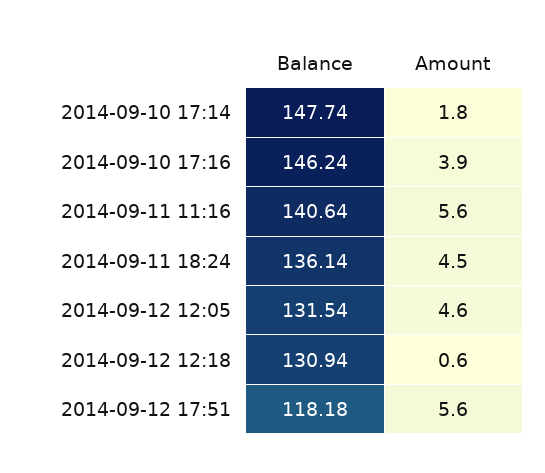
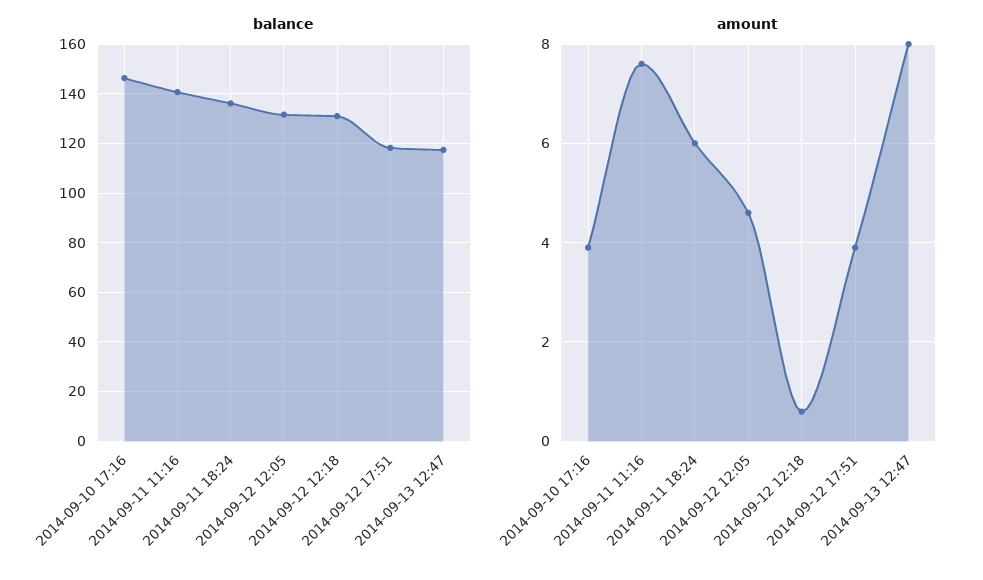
Balance, 2014-09-10 17:14: 147.74 -> none
Amount, 2014-09-10 17:14: 1.8 -> none
Amount, 2014-09-11 11:16: 5.6 -> 7.5
Amount, 2014-09-11 18:24: 4.5 -> 6
Amount, 2014-09-12 17:51: 5.6 -> 4
Balance, 2014-09-13 12:47: none -> 117.5
Amount, 2014-09-13 12:47: none -> 8

